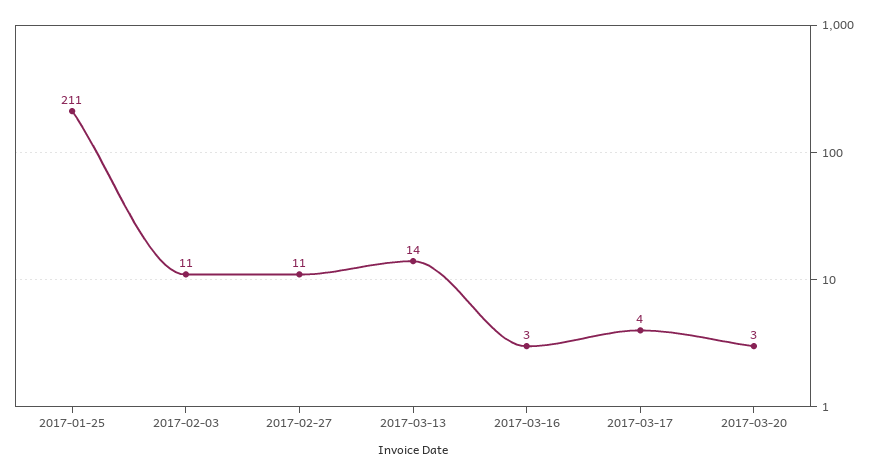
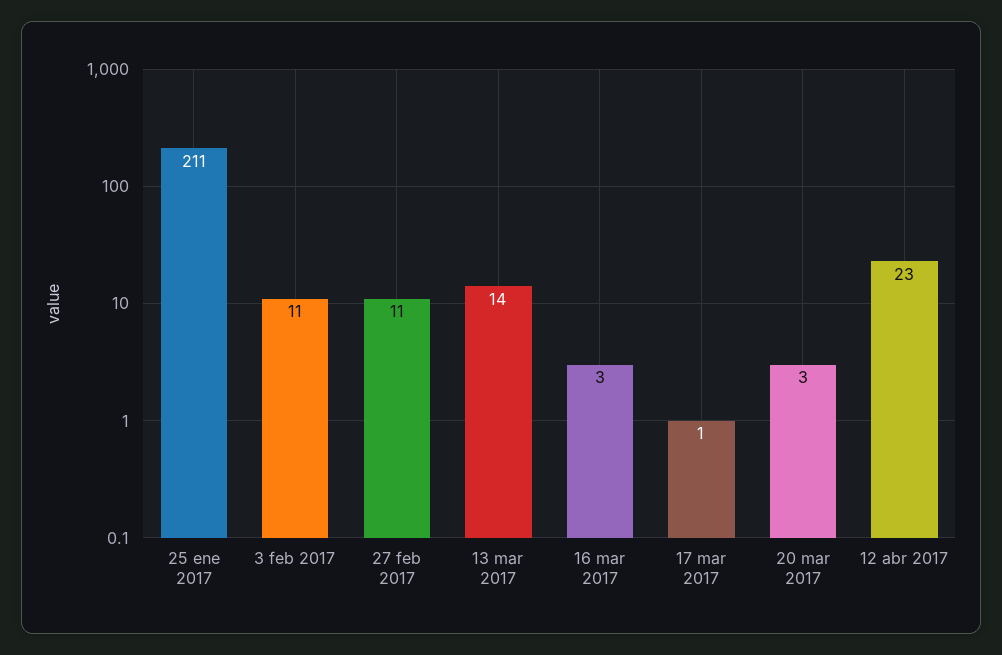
2017-03-17: 4 -> 1
12 abr 2017: none -> 23

